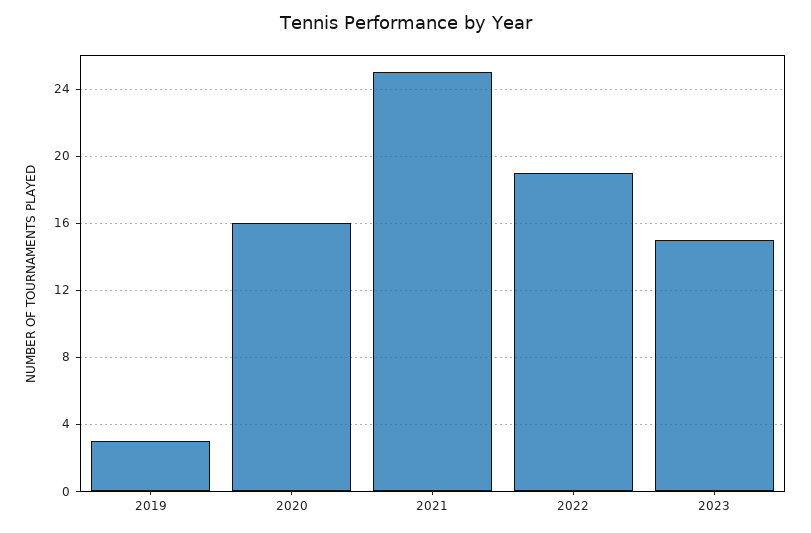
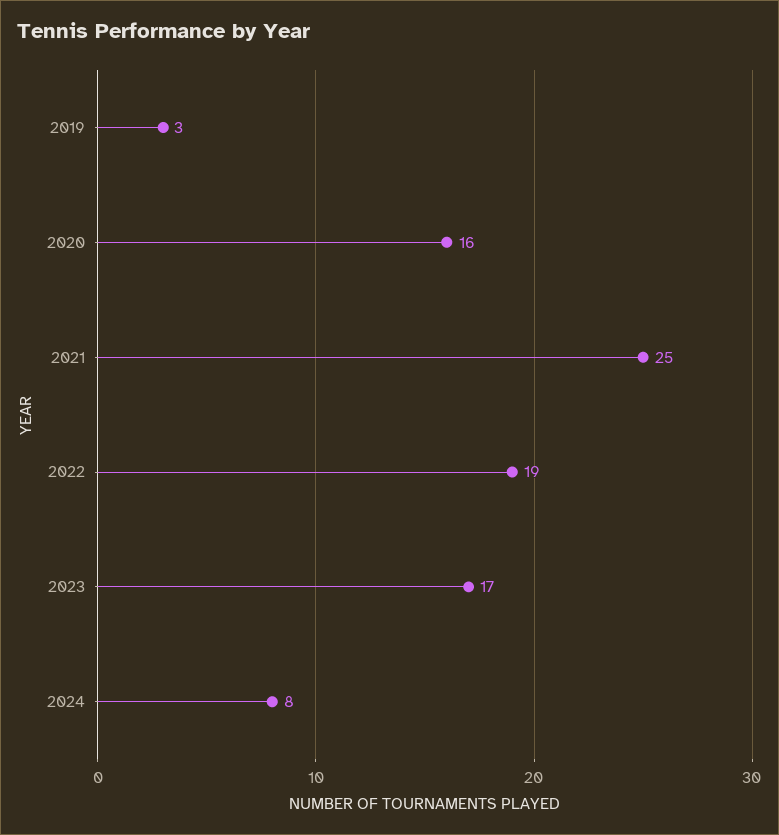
2023: 15 -> 17
2024: none -> 8

